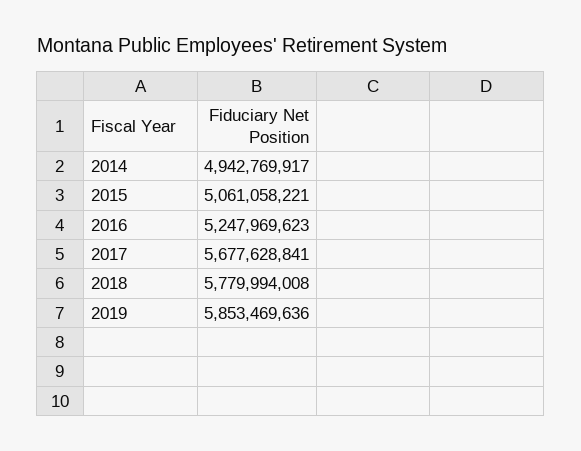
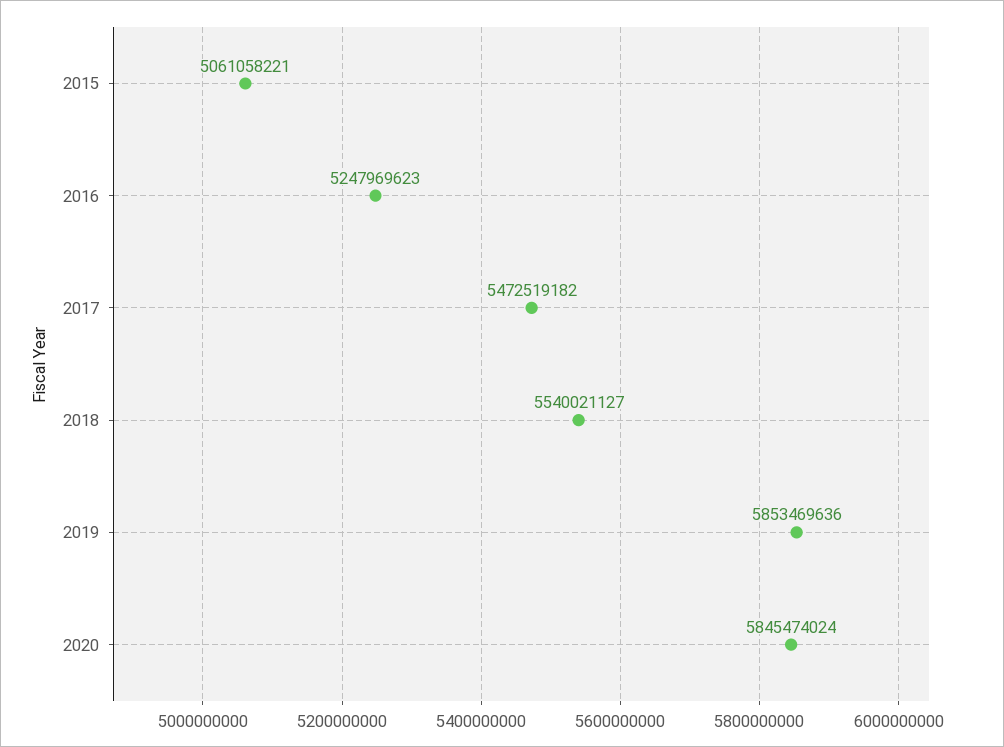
2014: 4942769917 -> none
2017: 5677628841 -> 5472519182
2018: 5779994008 -> 5540021127
2020: none -> 5845474024

